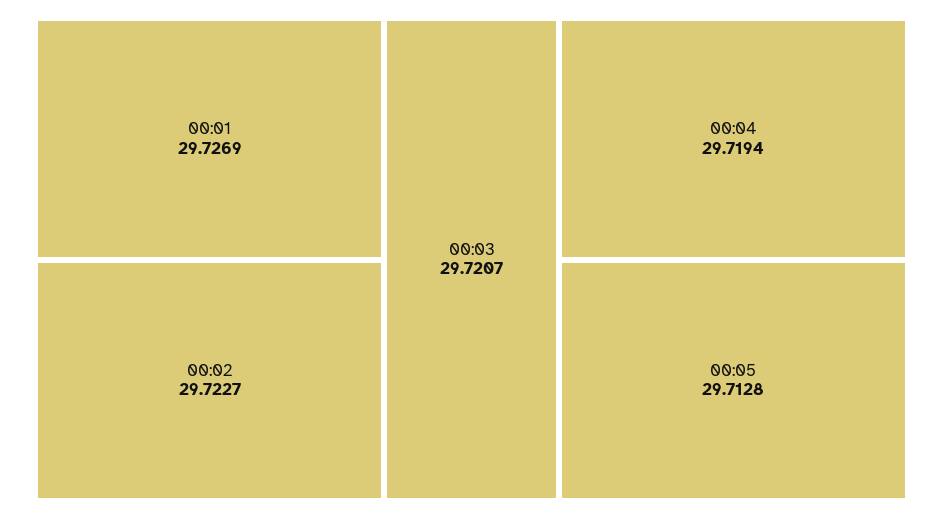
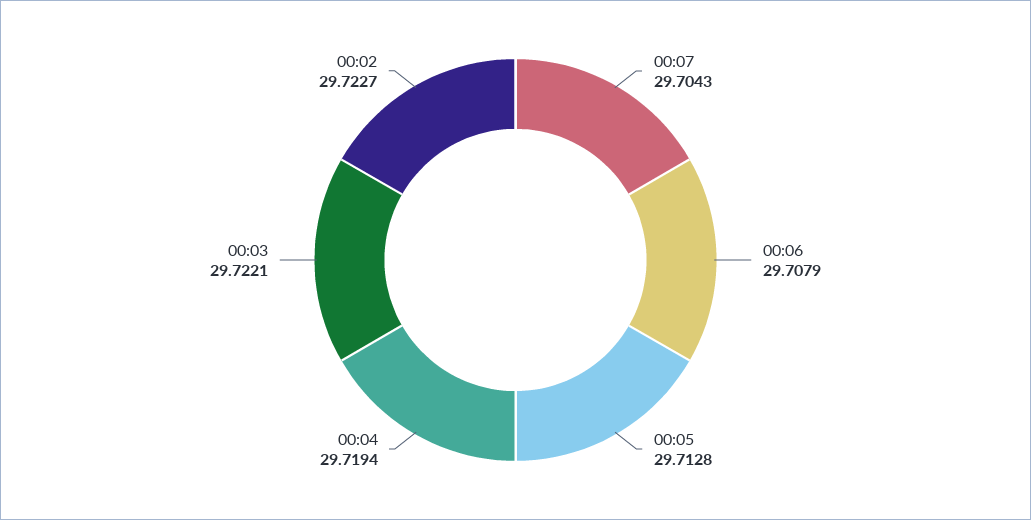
00:01: 29.7269 -> none
00:03: 29.7207 -> 29.7221
00:07: none -> 29.7043
00:06: none -> 29.7079

